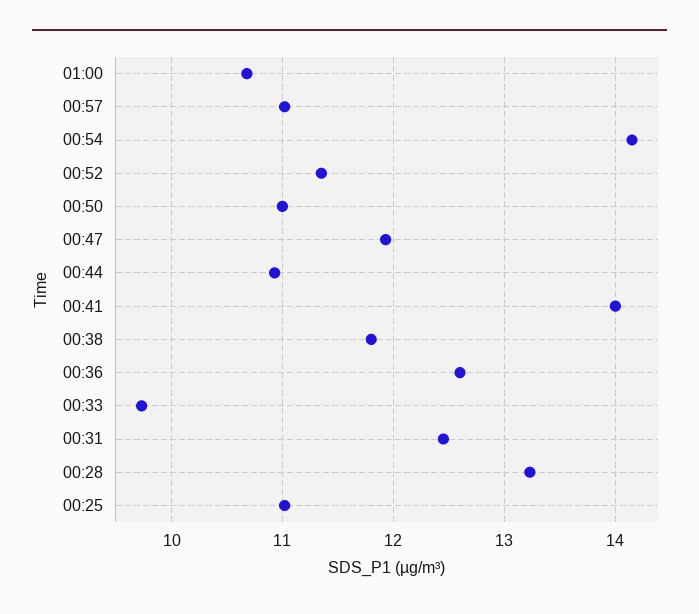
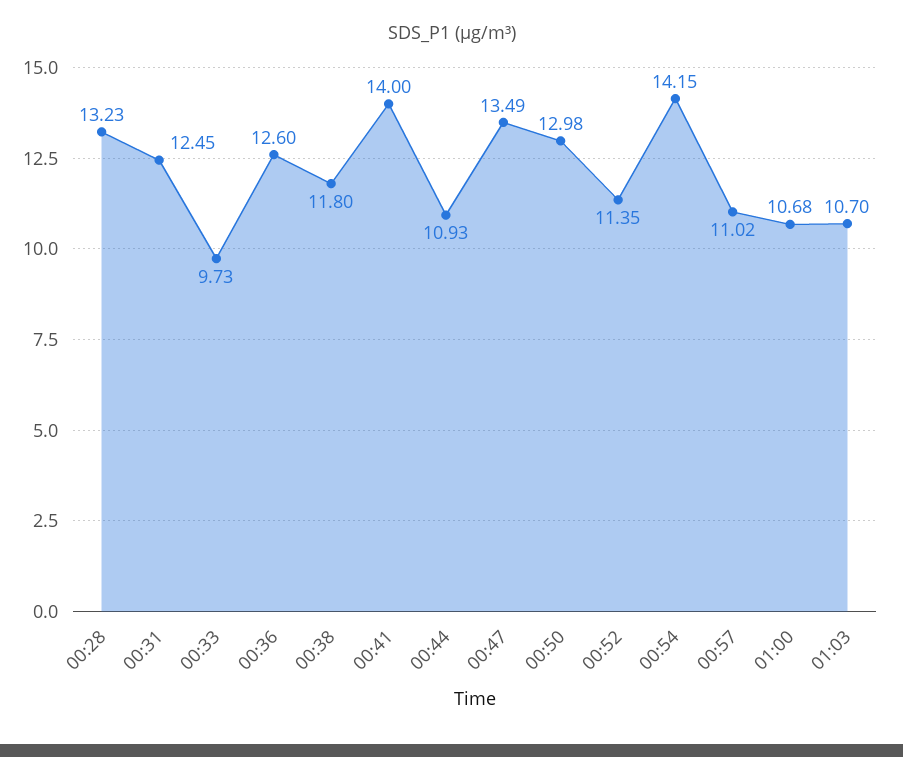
00:50: 11 -> 12.98
00:47: 11.9 -> 13.49
00:25: 11 -> none
01:03: none -> 10.7

